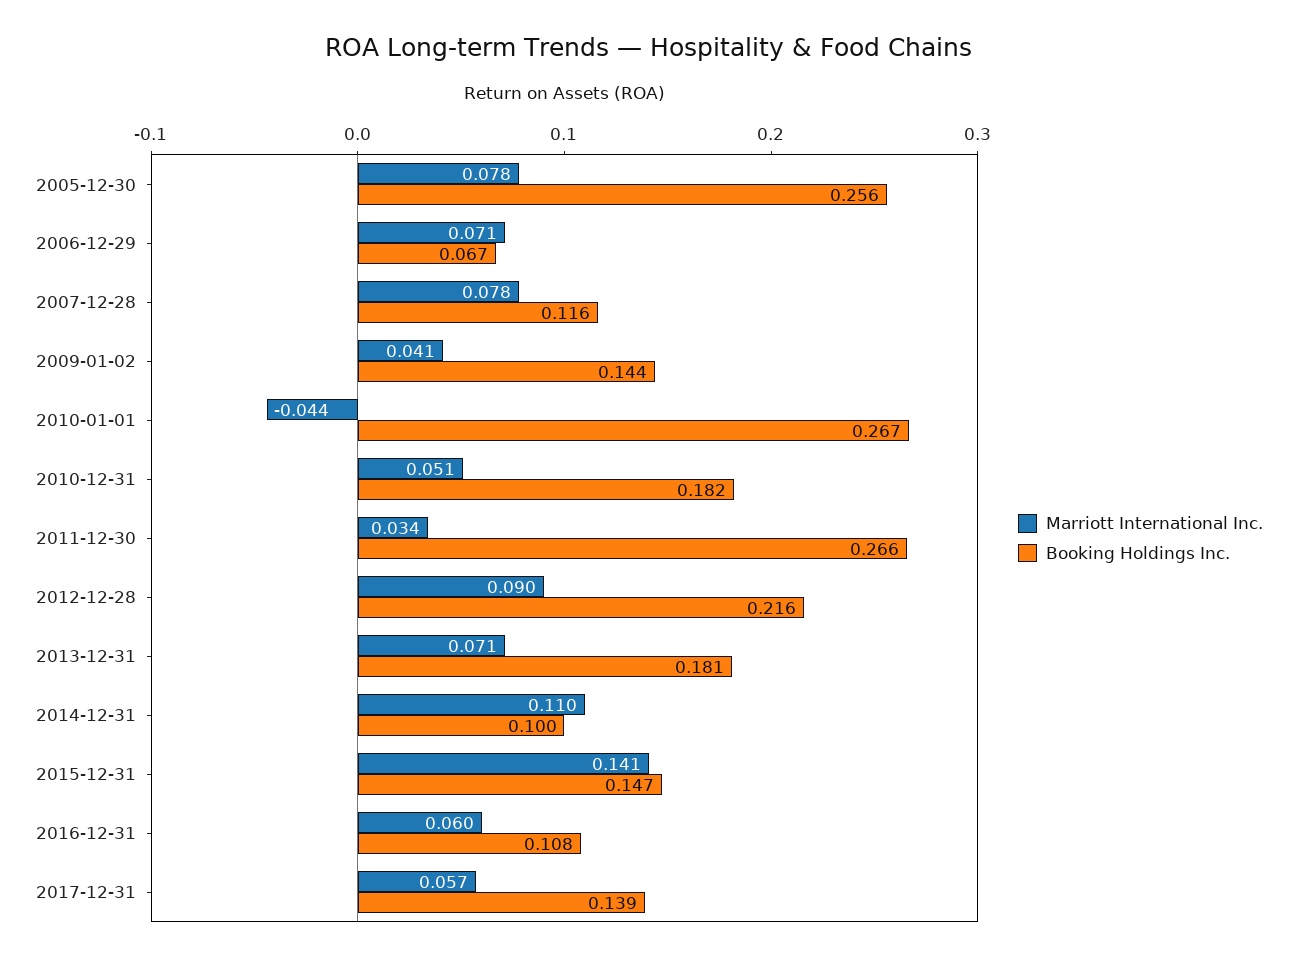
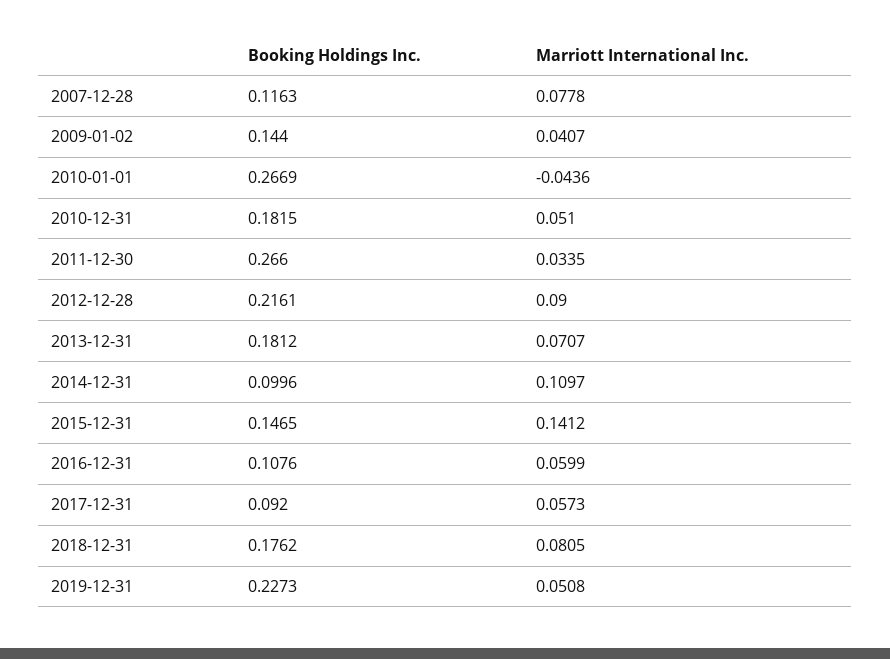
Marriott International Inc., 2005-12-30: 0.078 -> none
Booking Holdings Inc., 2005-12-30: 0.256 -> none
Marriott International Inc., 2006-12-29: 0.071 -> none
Booking Holdings Inc., 2006-12-29: 0.067 -> none
Booking Holdings Inc., 2017-12-31: 0.139 -> 0.092
Booking Holdings Inc., 2018-12-31: none -> 0.1762
Marriott International Inc., 2018-12-31: none -> 0.0805
Booking Holdings Inc., 2019-12-31: none -> 0.2273
Marriott International Inc., 2019-12-31: none -> 0.0508

